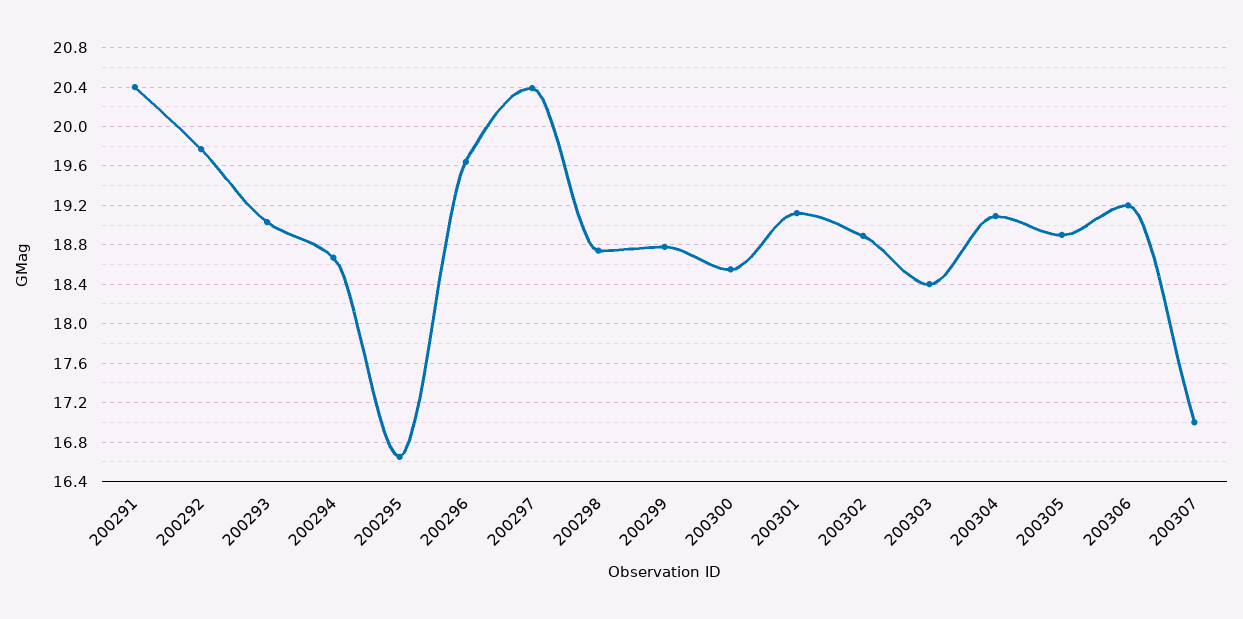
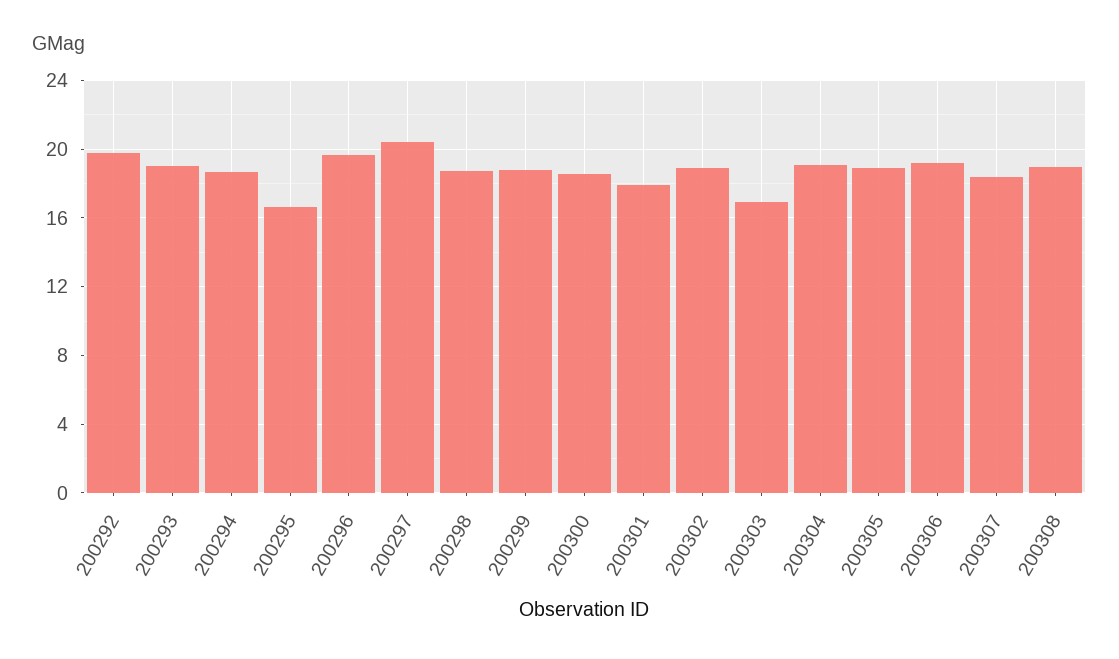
200291: 20.4 -> none
200301: 19.1 -> 18
200303: 18.4 -> 17
200307: 17 -> 18.5
200308: none -> 19

